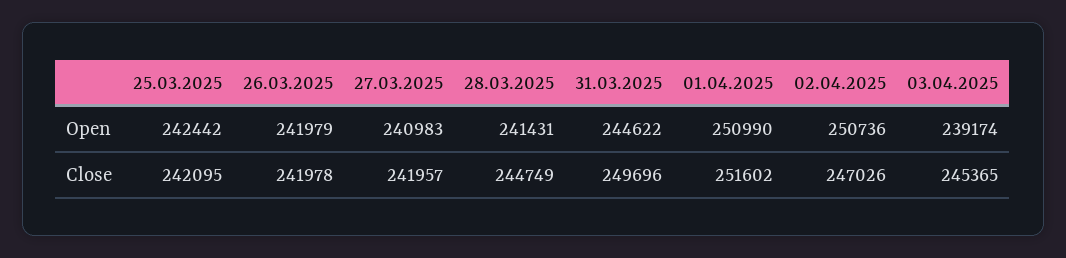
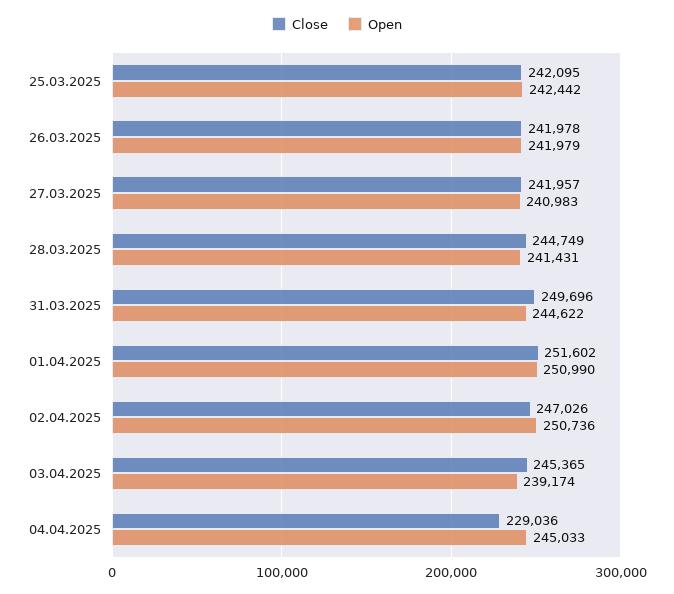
Close, 04.04.2025: none -> 229036
Open, 04.04.2025: none -> 245033

